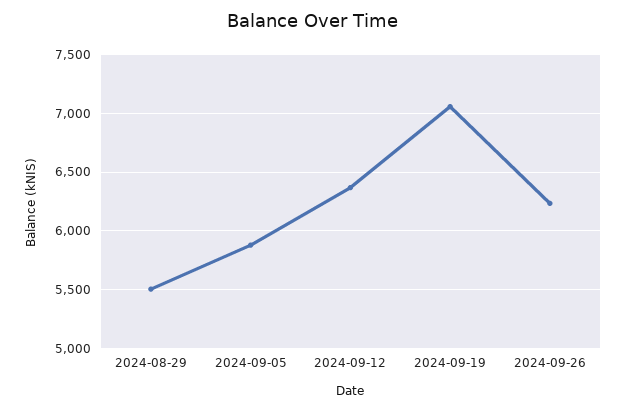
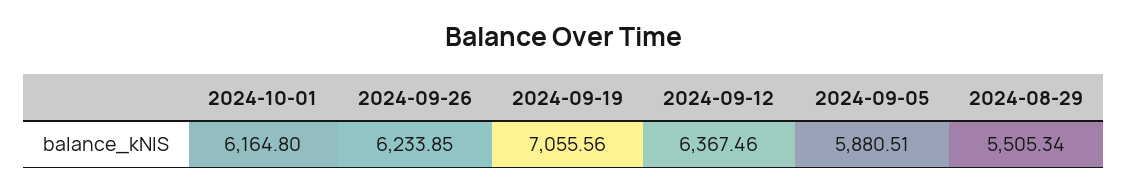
2024-10-01: none -> 6164.8

